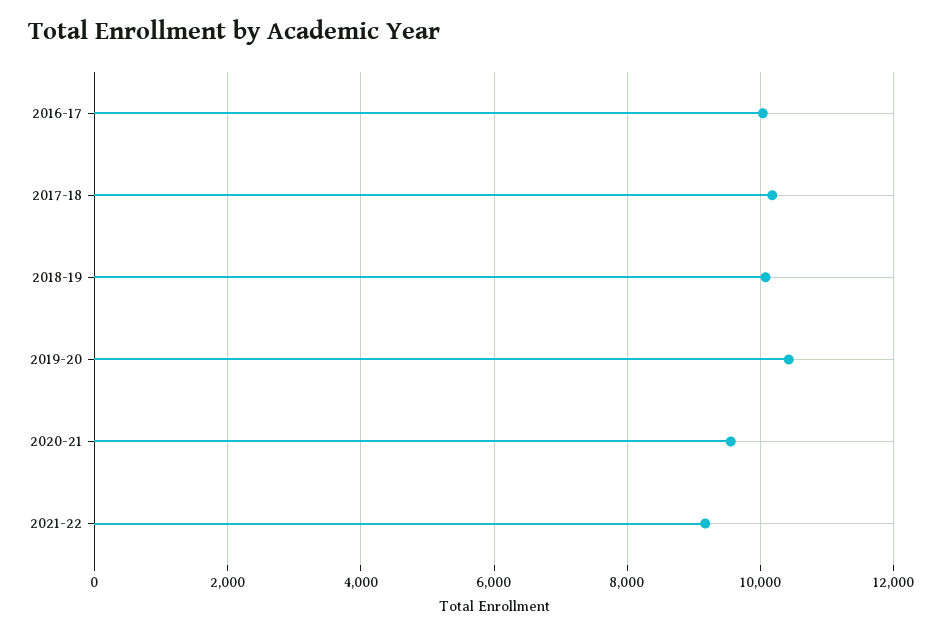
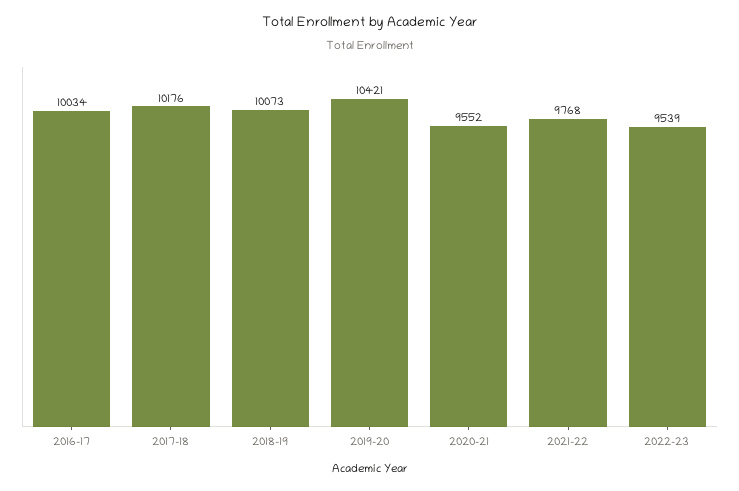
2021-22: 9200 -> 9768
2022-23: none -> 9539

